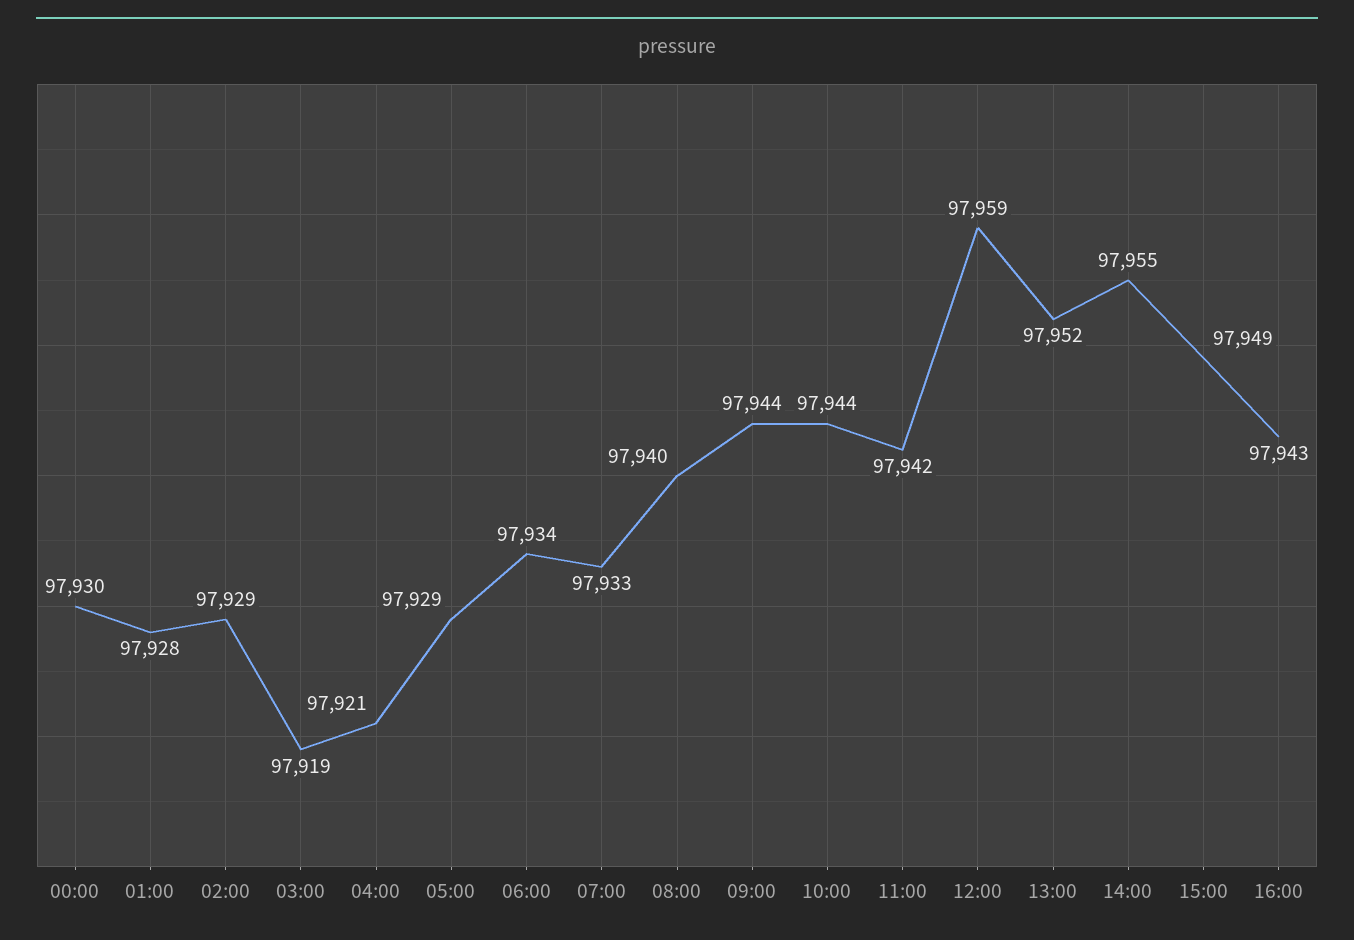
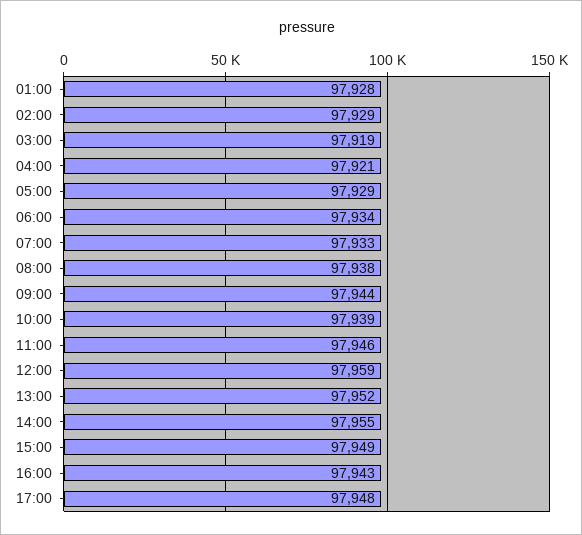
00:00: 97930 -> none
08:00: 97940 -> 97938
10:00: 97944 -> 97939
11:00: 97942 -> 97946
17:00: none -> 97948

